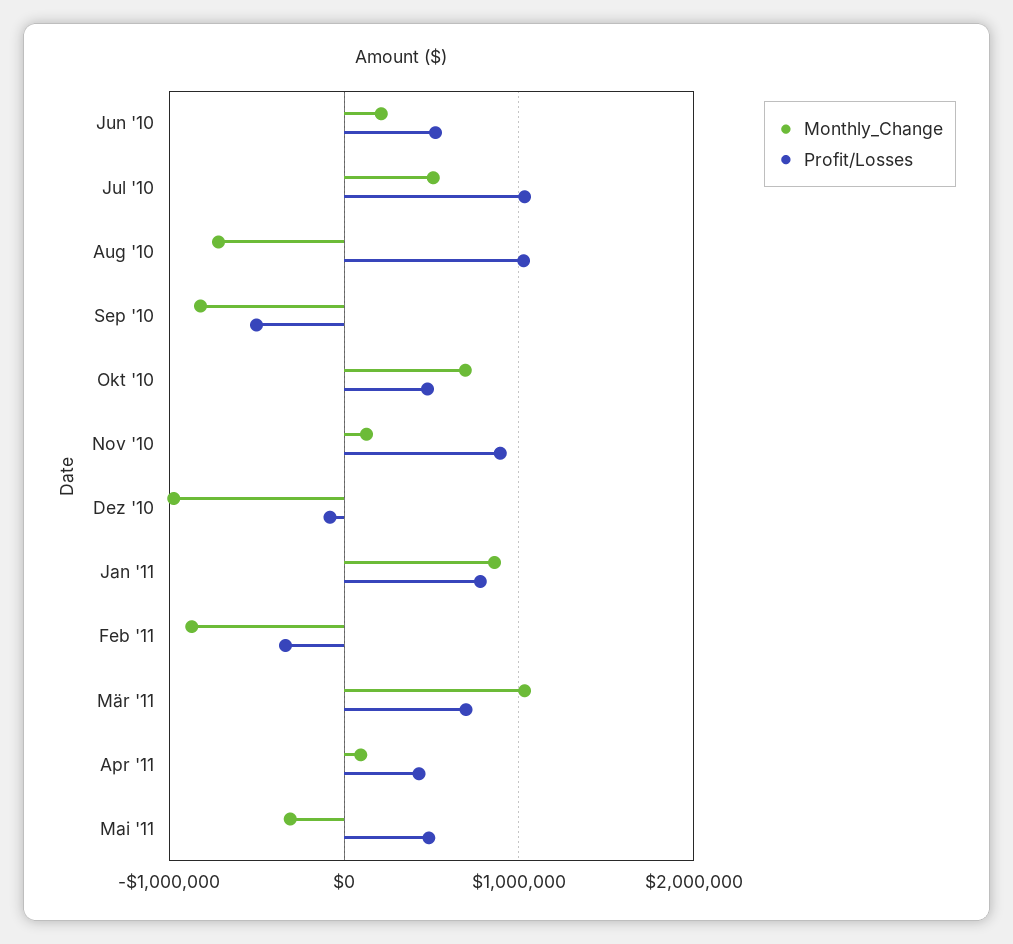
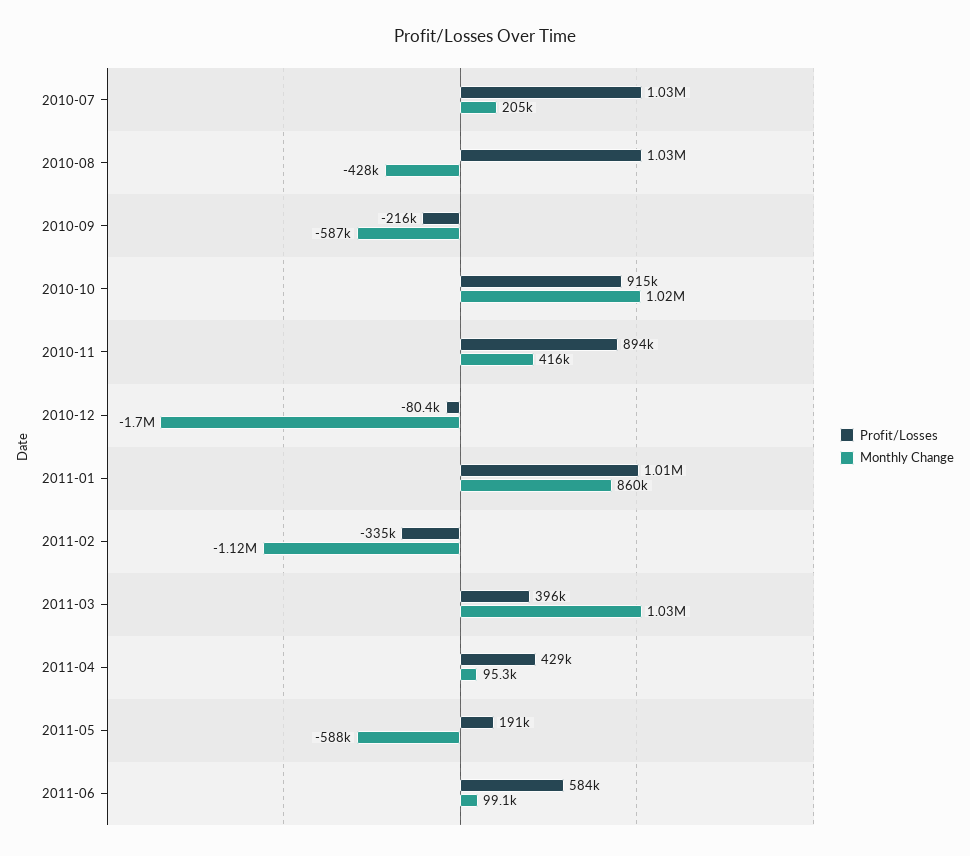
Monthly_Change, Jun '10: 200000 -> none
Profit/Losses, Jun '10: 500000 -> none
Monthly_Change, Jul '10: 500000 -> 205000
Monthly_Change, Aug '10: -700000 -> -428000
Monthly_Change, Sep '10: -800000 -> -587000
Profit/Losses, Sep '10: -500000 -> -216000
Monthly_Change, Okt '10: 700000 -> 1020000
Profit/Losses, Okt '10: 500000 -> 915000
Monthly_Change, Nov '10: 100000 -> 416000
Monthly_Change, Dez '10: -1000000 -> -1700000
Profit/Losses, Jan '11: 800000 -> 1010000
Monthly_Change, Feb '11: -900000 -> -1120000
Profit/Losses, Mär '11: 700000 -> 396000
Monthly_Change, Mai '11: -300000 -> -588000
Profit/Losses, Mai '11: 500000 -> 191000
Profit/Losses, 2011-06: none -> 584000
Monthly_Change, 2011-06: none -> 99100

